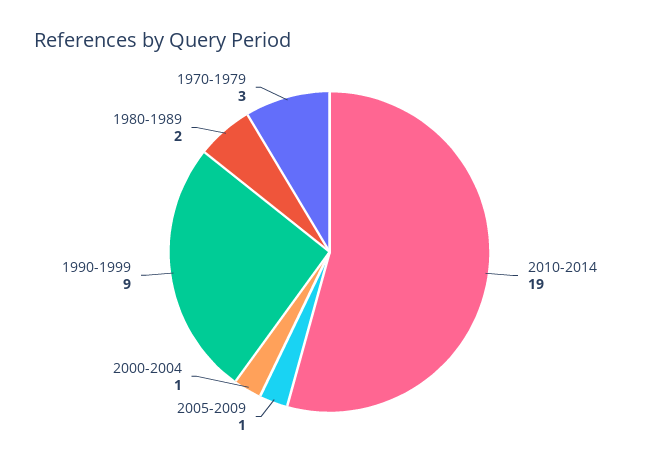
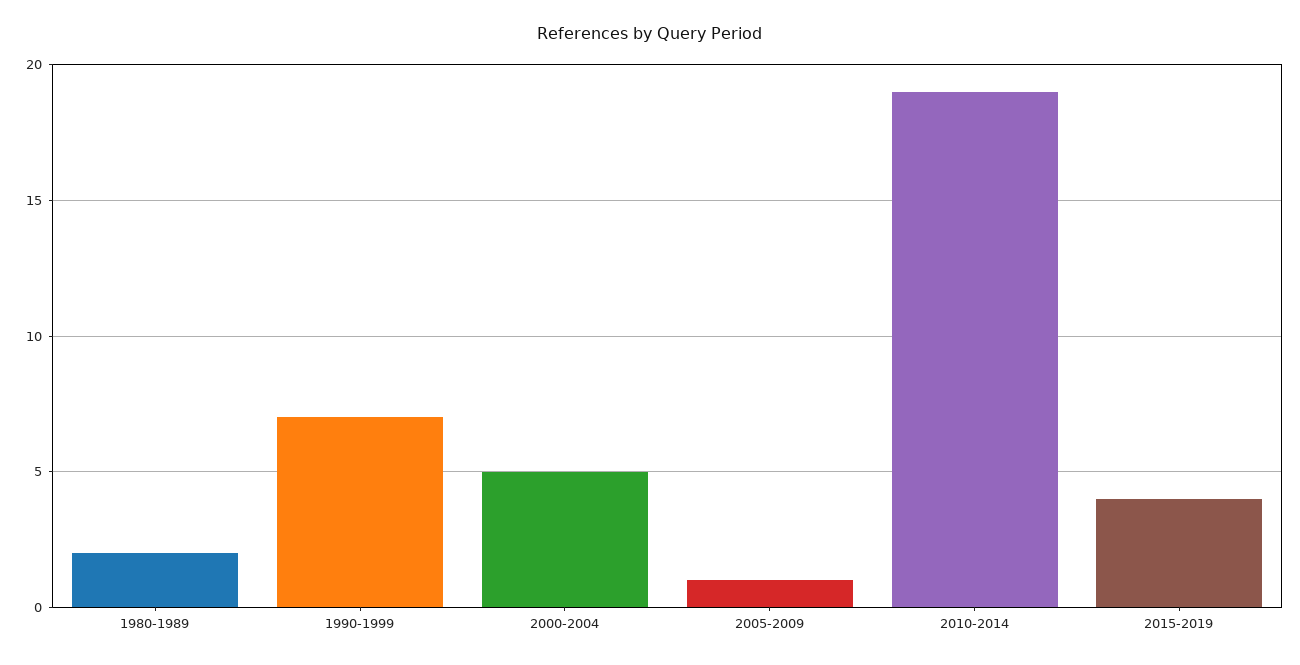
2000-2004: 1 -> 5
1990-1999: 9 -> 7
1970-1979: 3 -> none
2015-2019: none -> 4

